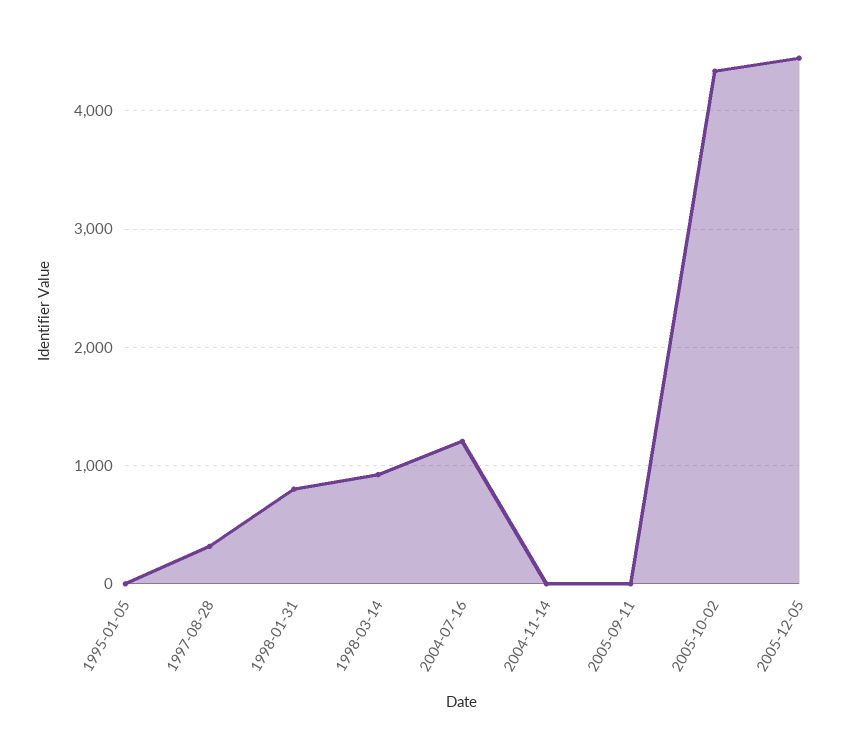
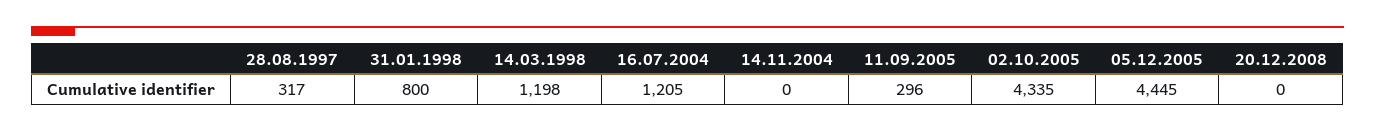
1995-01-05: 0 -> none
1998-03-14: 900 -> 1198
2005-09-11: 0 -> 296
20.12.2008: none -> 0

